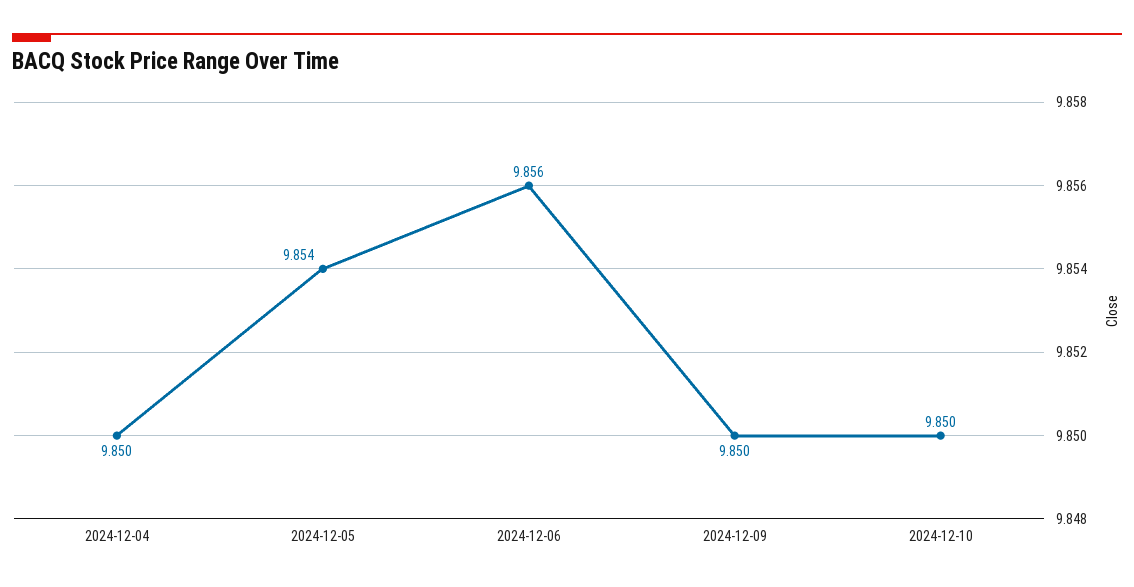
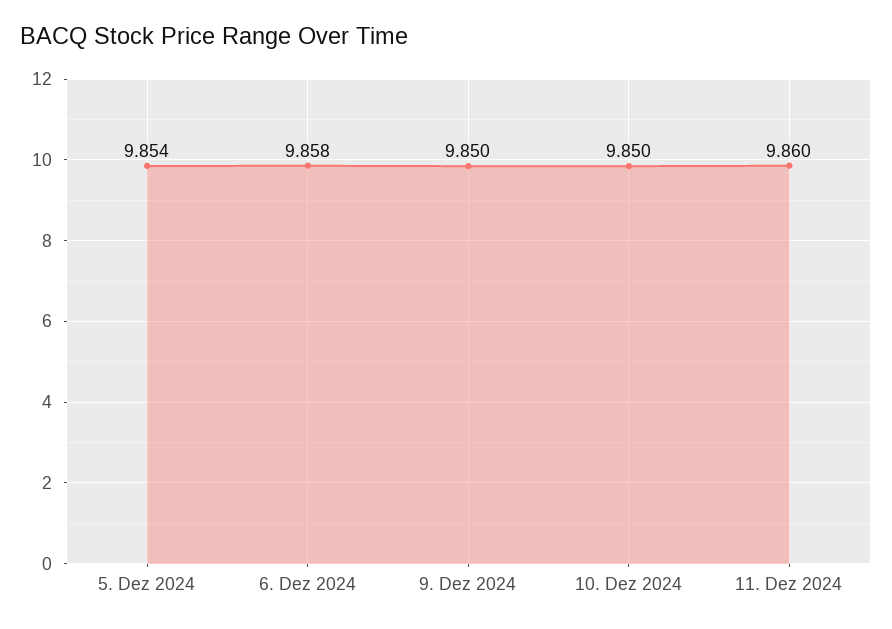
2024-12-04: 9.85 -> none
2024-12-06: 9.856 -> 9.858
11. Dez 2024: none -> 9.86

